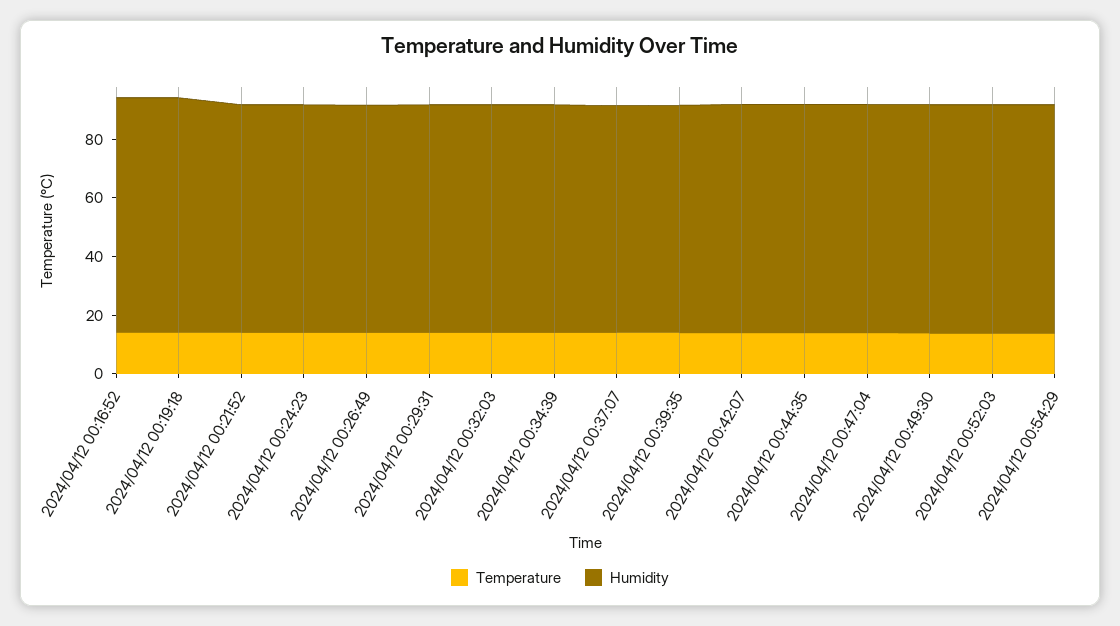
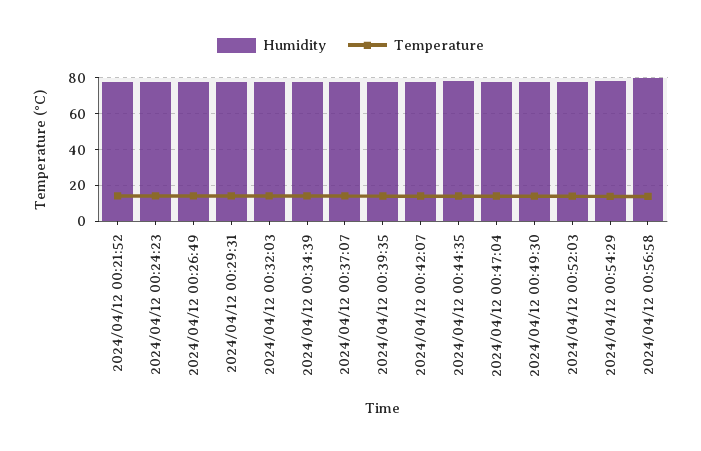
Temperature, 2024/04/12 00:16:52: 15 -> none
Humidity, 2024/04/12 00:16:52: 80 -> none
Temperature, 2024/04/12 00:19:18: 15 -> none
Humidity, 2024/04/12 00:19:18: 80 -> none
Humidity, 2024/04/12 00:56:58: none -> 80
Temperature, 2024/04/12 00:56:58: none -> 15

